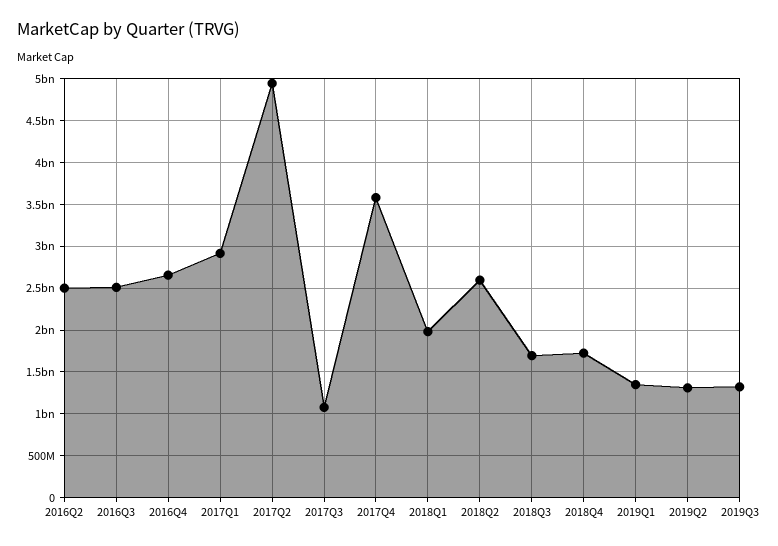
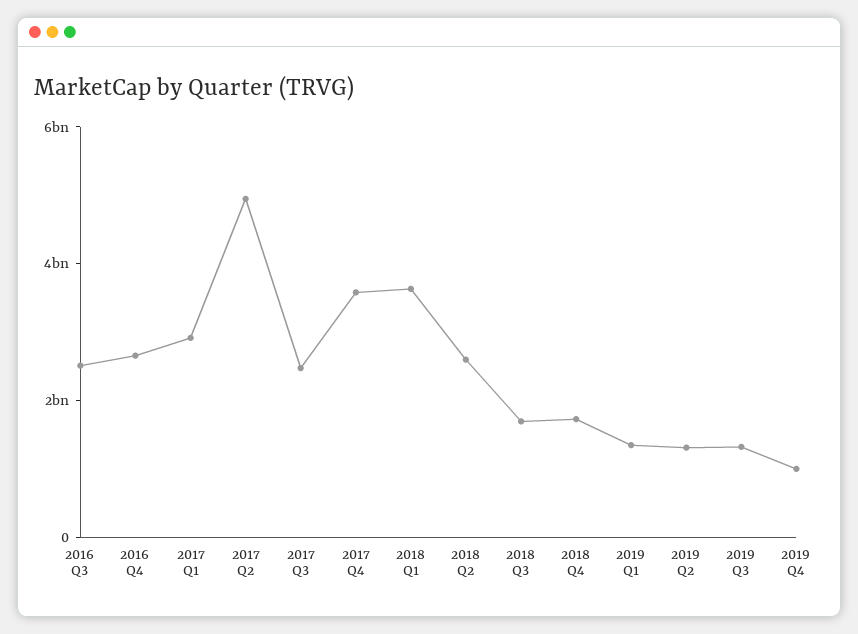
2016Q2: 2500000000 -> none
2017Q3: 1100000000 -> 2500000000
2018Q1: 2000000000 -> 3500000000
2019 Q4: none -> 1000000000

